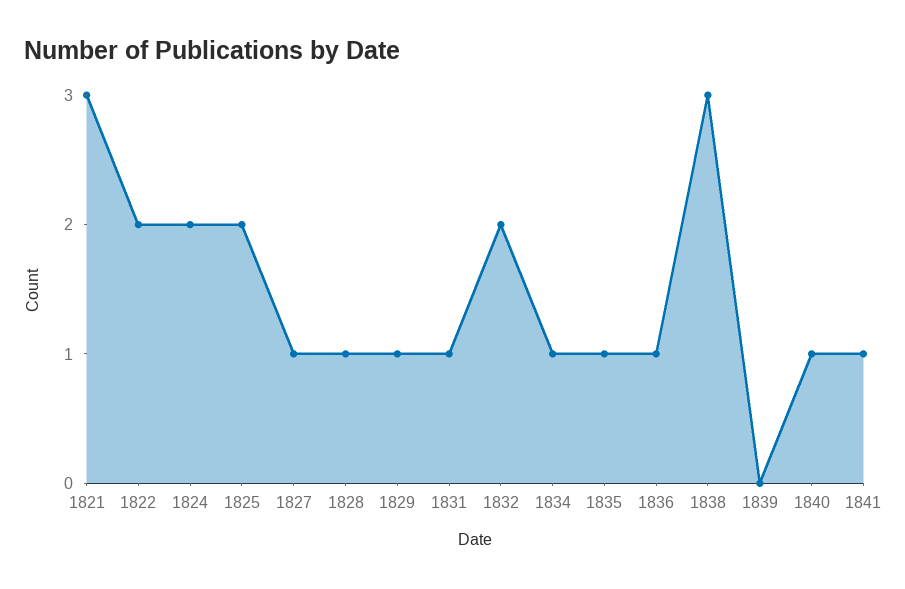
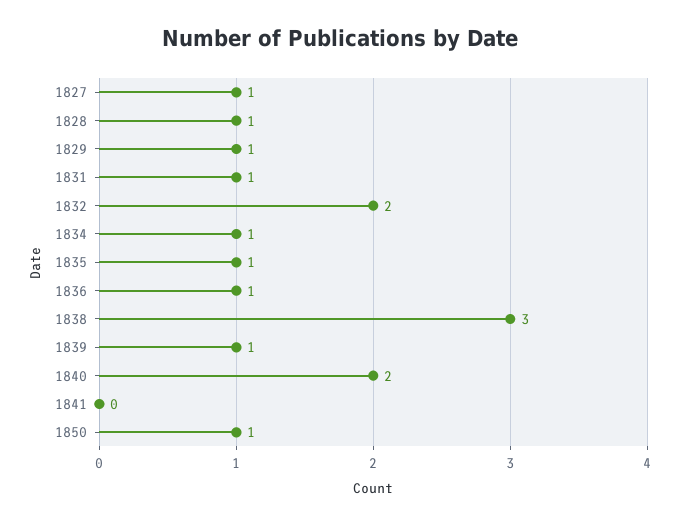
1821: 3 -> none
1822: 2 -> none
1824: 2 -> none
1825: 2 -> none
1839: 0 -> 1
1840: 1 -> 2
1841: 1 -> 0
1850: none -> 1

